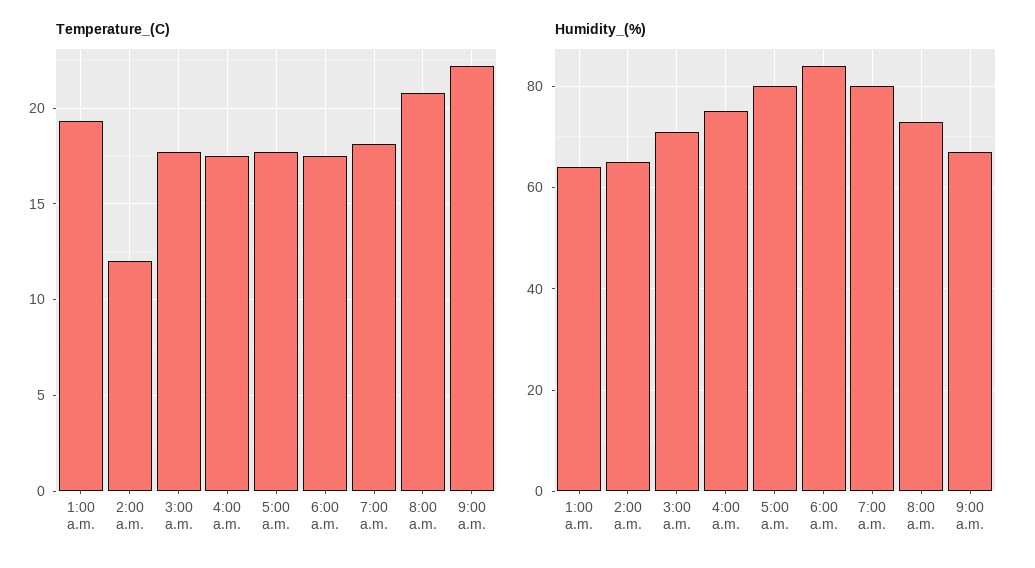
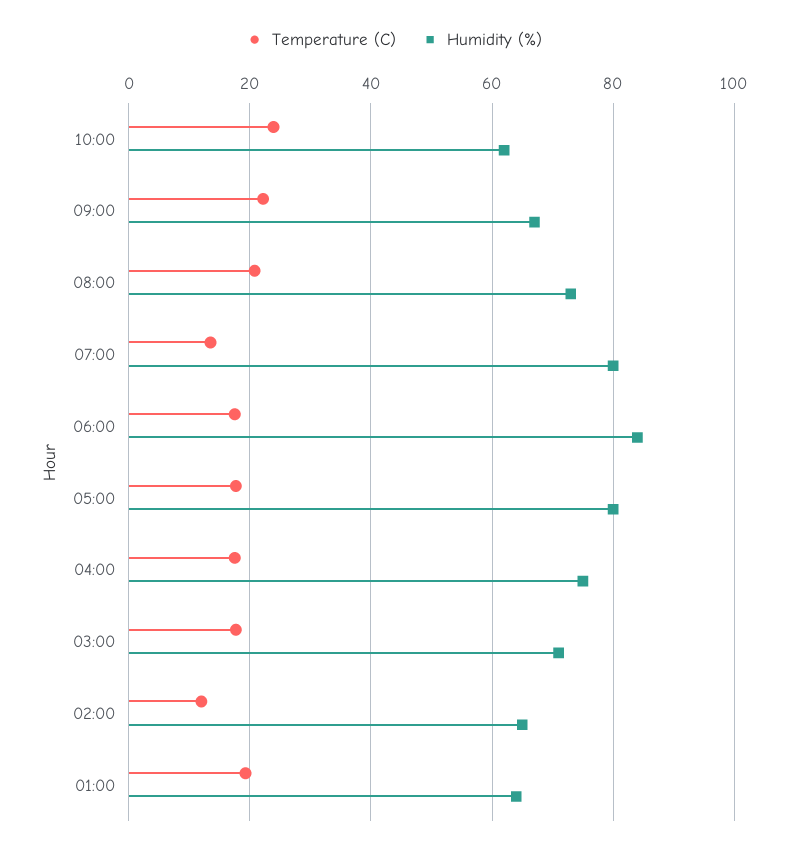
Temperature_(C), 7:00 a.m.: 18 -> 14
Temperature_(C), 10:00: none -> 24
Humidity_(%), 10:00: none -> 62

